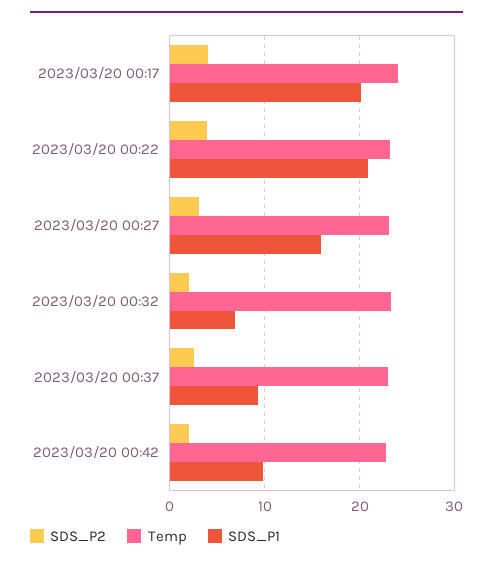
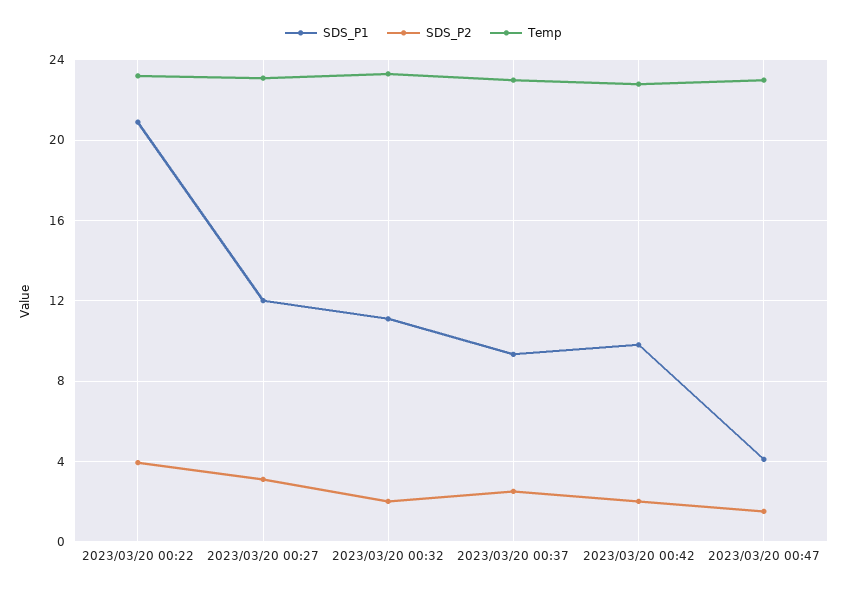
SDS_P2, 2023/03/20 00:17: 4 -> none
Temp, 2023/03/20 00:17: 24 -> none
SDS_P1, 2023/03/20 00:17: 20 -> none
SDS_P1, 2023/03/20 00:27: 16 -> 12
SDS_P1, 2023/03/20 00:32: 7 -> 11
SDS_P1, 2023/03/20 00:47: none -> 4
SDS_P2, 2023/03/20 00:47: none -> 1.5
Temp, 2023/03/20 00:47: none -> 23

